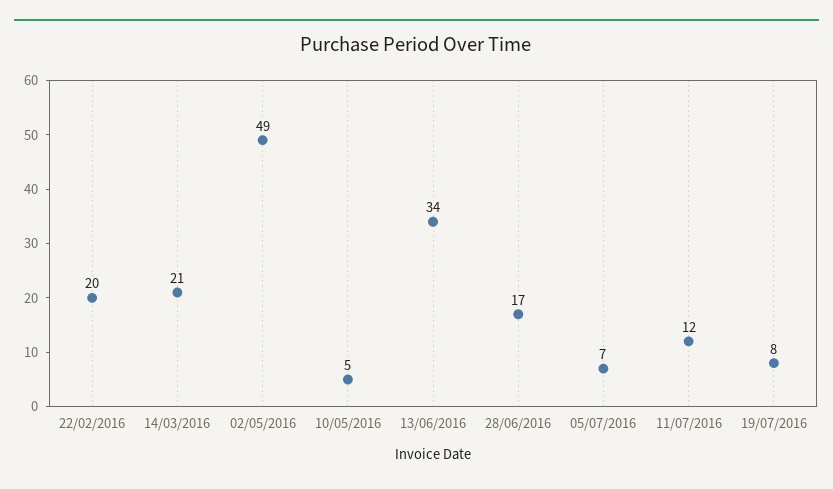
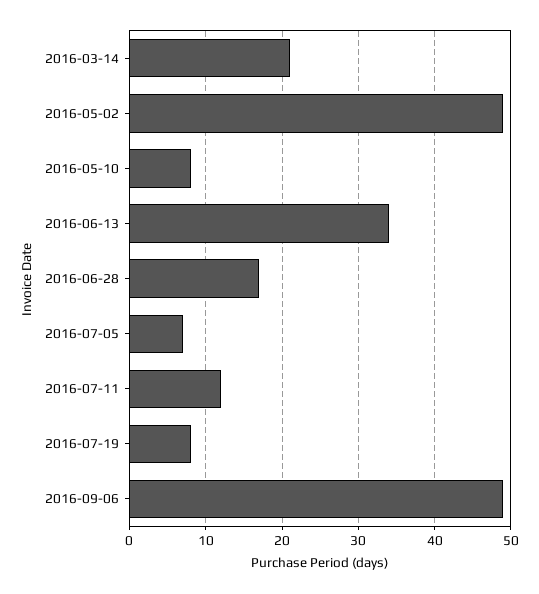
22/02/2016: 20 -> none
10/05/2016: 5 -> 8
2016-09-06: none -> 49

